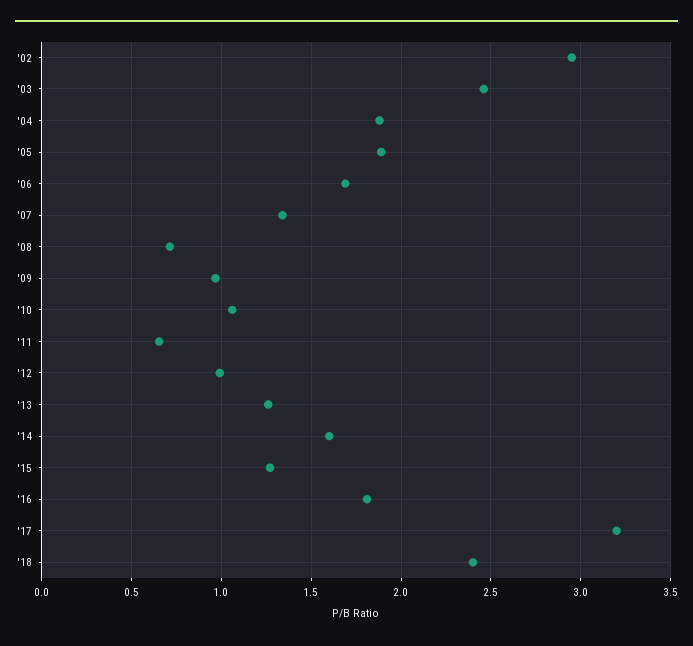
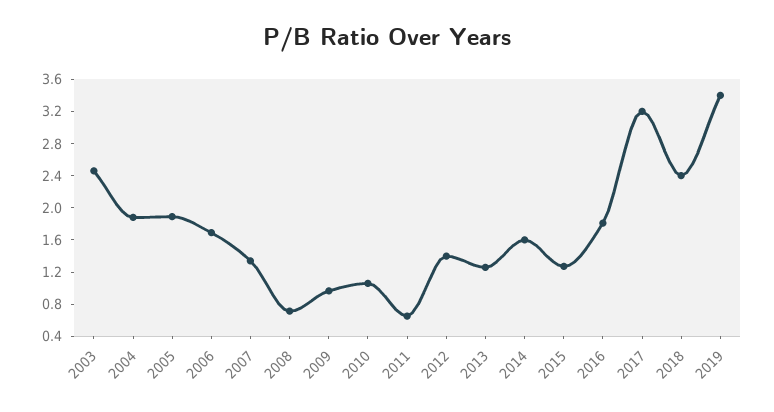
'02: 2.95 -> none
'12: 1 -> 1.4
2019: none -> 3.4

